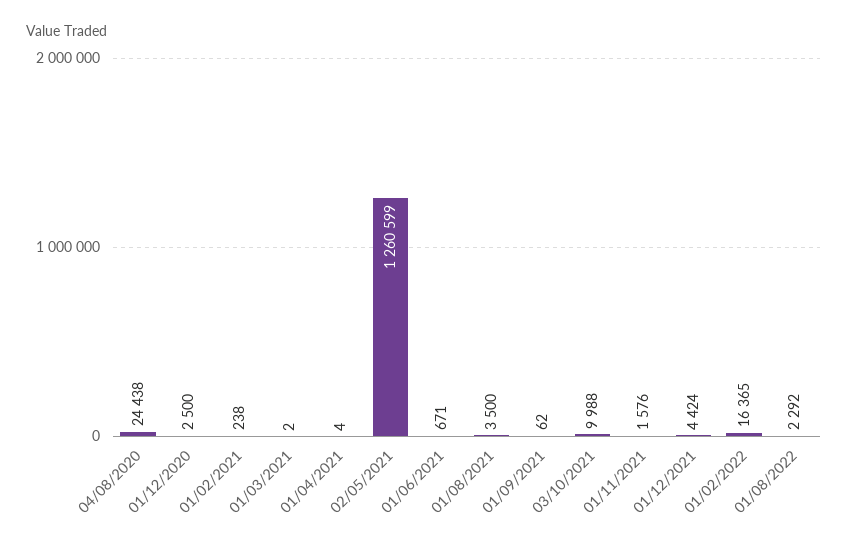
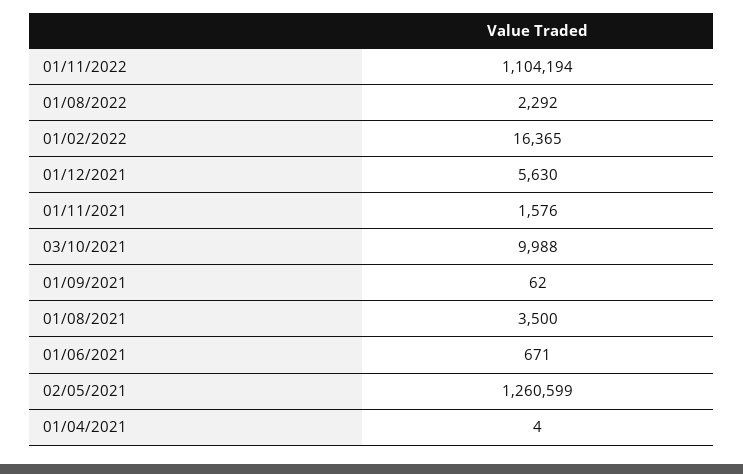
04/08/2020: 24438 -> none
01/12/2020: 2500 -> none
01/02/2021: 238 -> none
01/03/2021: 2 -> none
01/12/2021: 4424 -> 5630
01/11/2022: none -> 1104194

